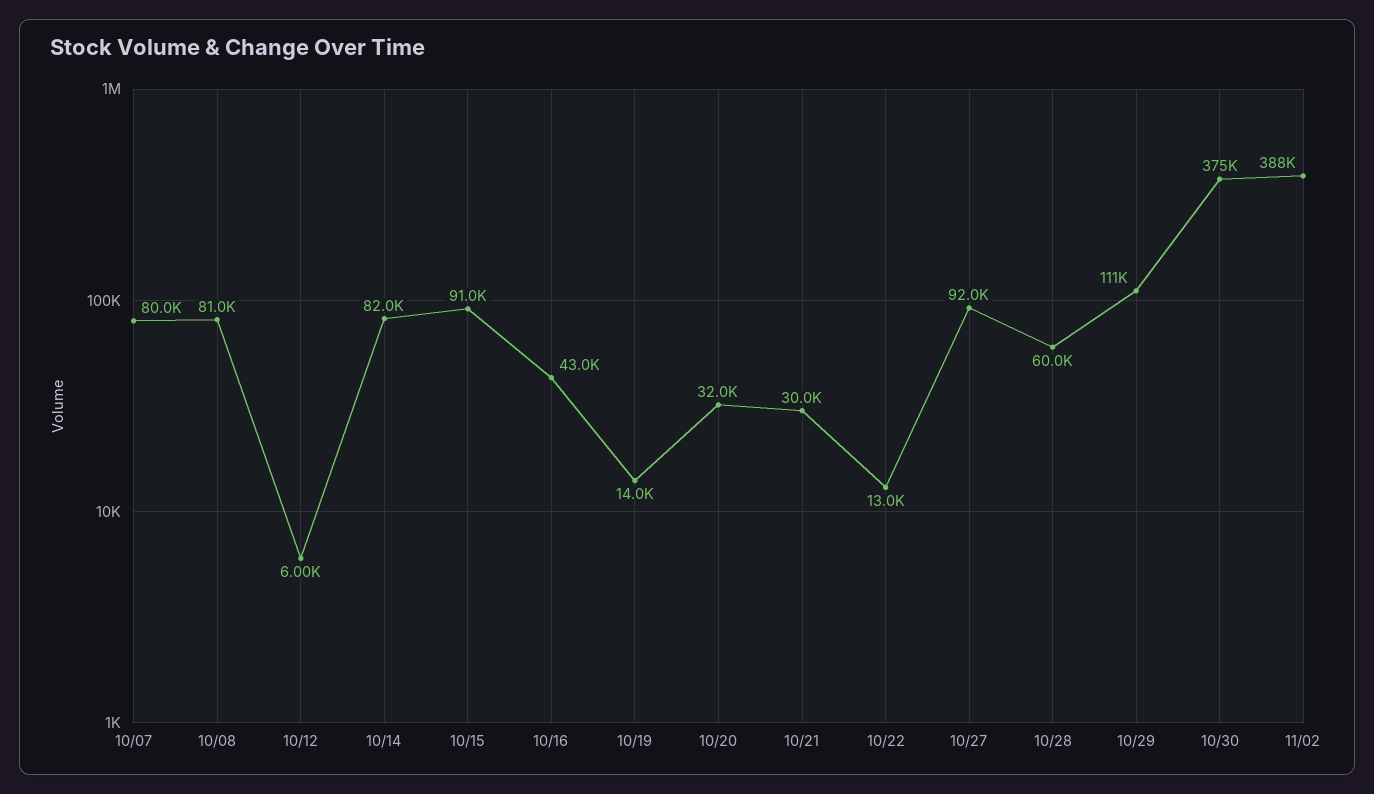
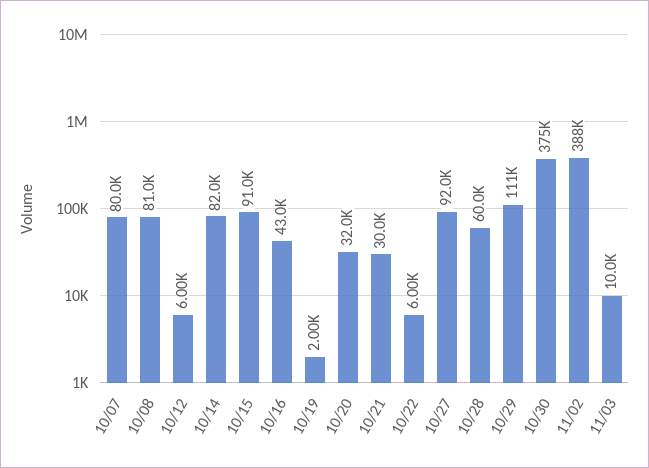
10/19: 14000 -> 2000
10/22: 13000 -> 6000
11/03: none -> 10000

